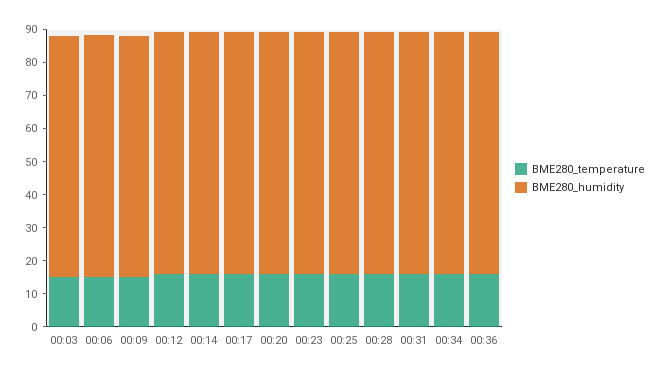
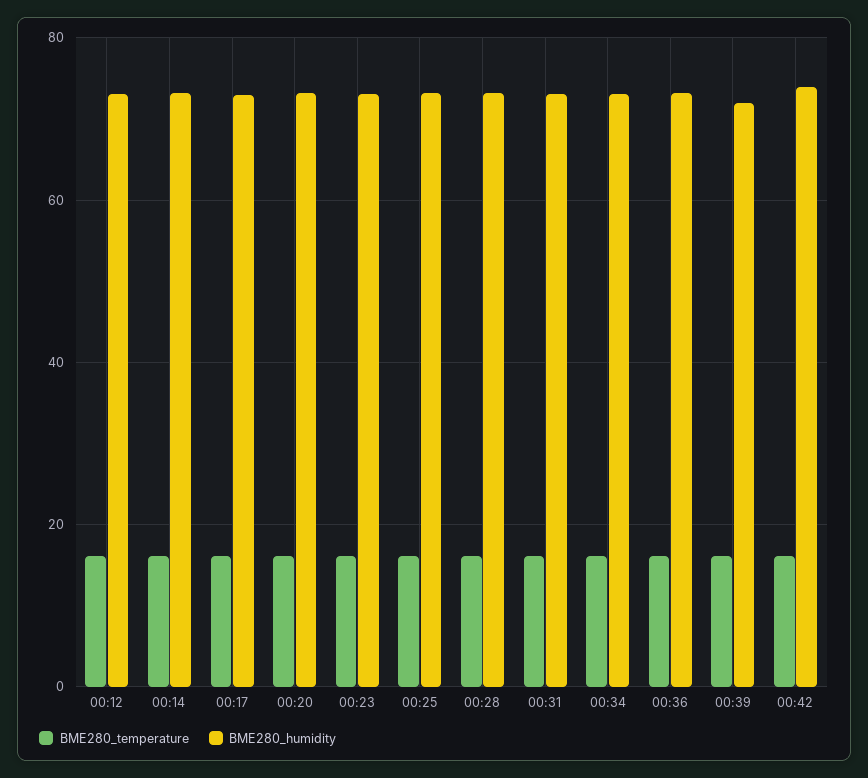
BME280_temperature, 00:03: 15 -> none
BME280_humidity, 00:03: 72.5 -> none
BME280_temperature, 00:06: 15 -> none
BME280_humidity, 00:06: 72.5 -> none
BME280_temperature, 00:09: 15 -> none
BME280_humidity, 00:09: 72.5 -> none
BME280_temperature, 00:39: none -> 16
BME280_humidity, 00:39: none -> 72
BME280_temperature, 00:42: none -> 16
BME280_humidity, 00:42: none -> 74

